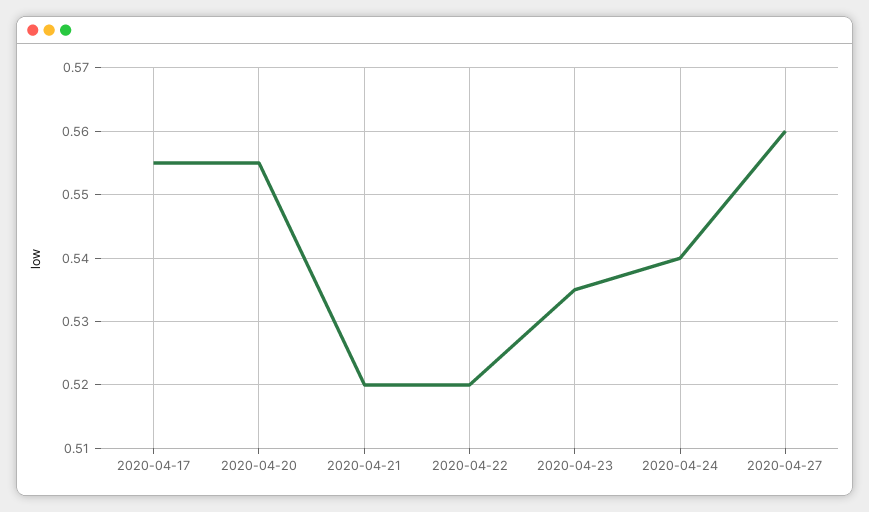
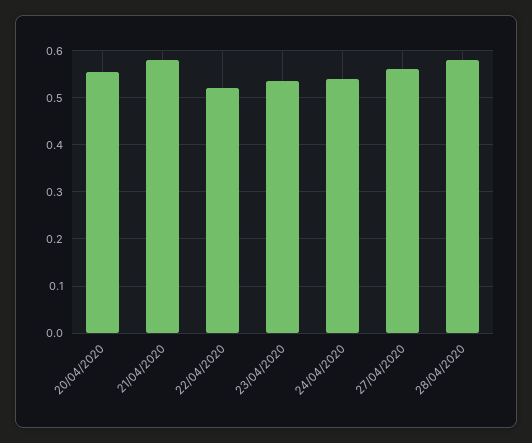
2020-04-17: 0.555 -> none
2020-04-21: 0.52 -> 0.58
28/04/2020: none -> 0.58

